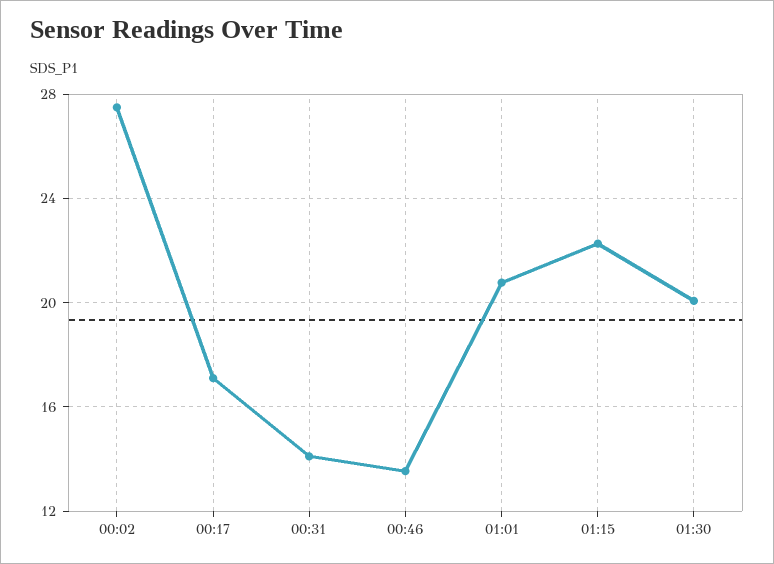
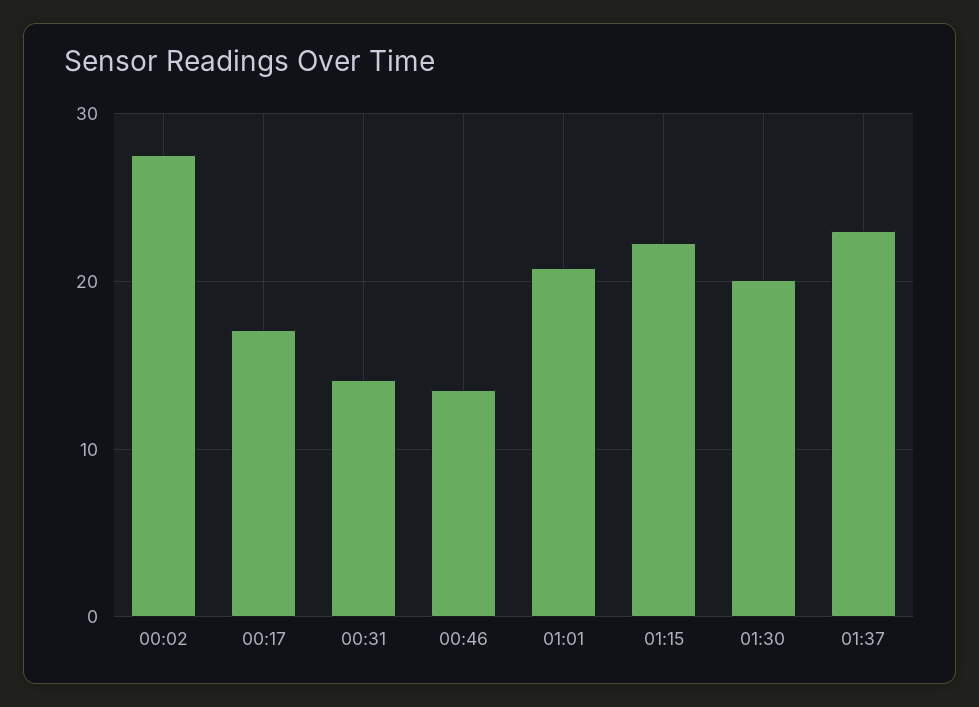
01:37: none -> 23

